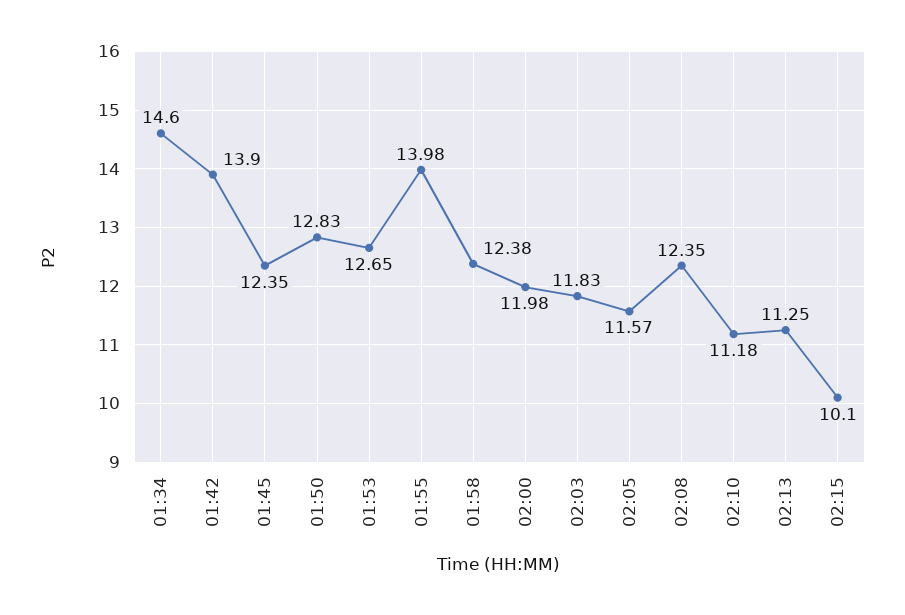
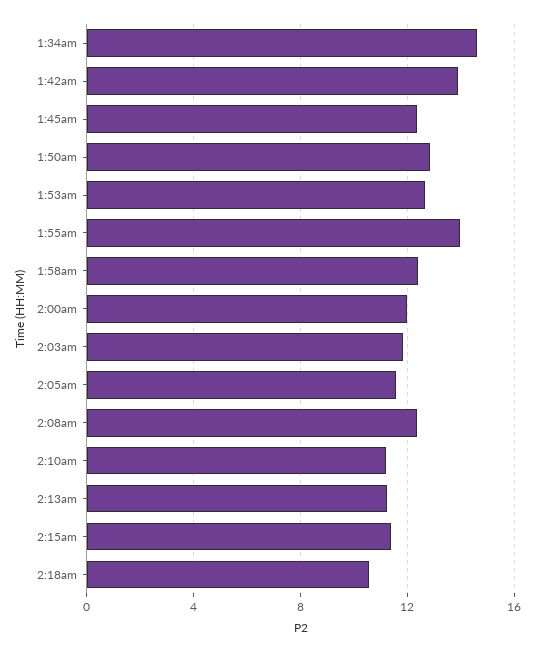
02:15: 10.1 -> 11.5
2:18am: none -> 10.5

